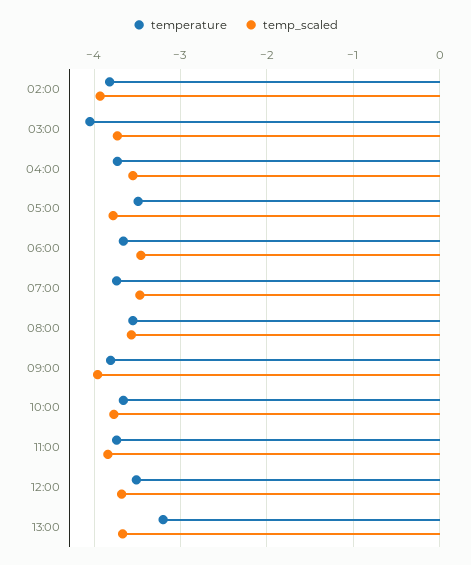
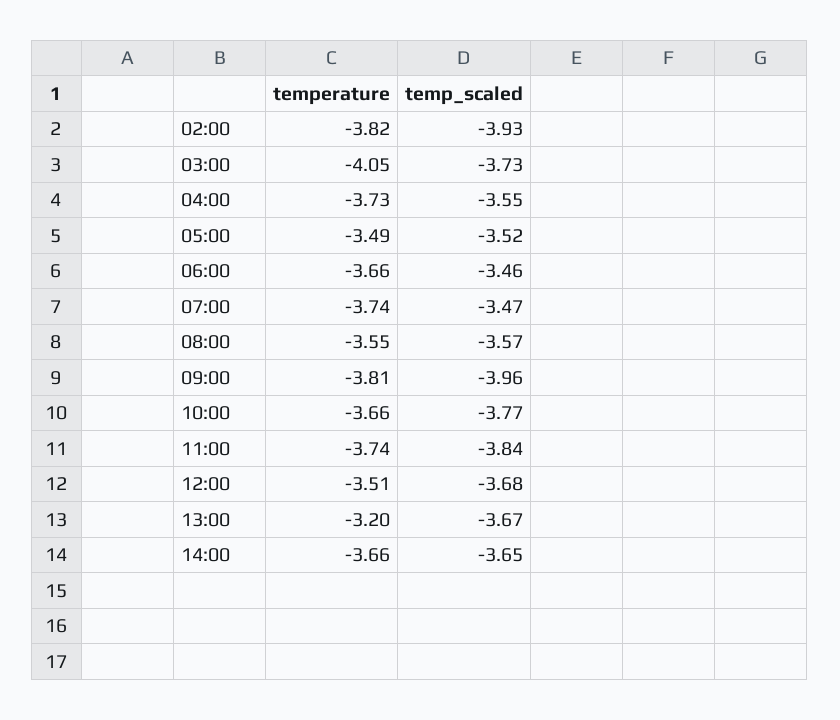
temp_scaled, 05:00: -3.8 -> -3.52
temperature, 14:00: none -> -3.66
temp_scaled, 14:00: none -> -3.65

